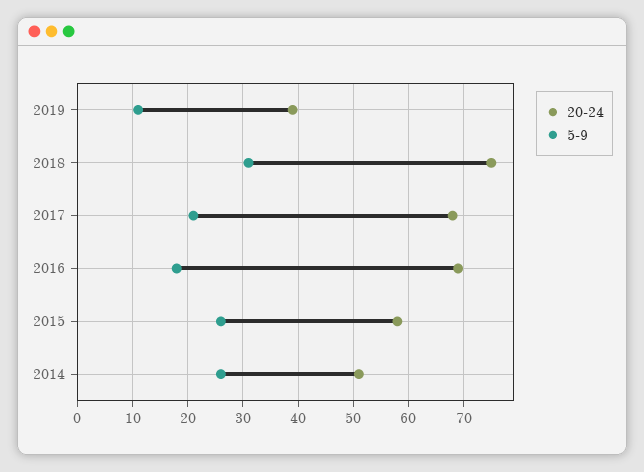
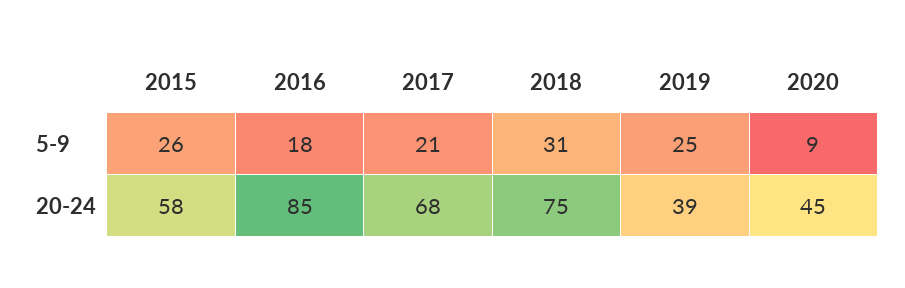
5-9, 2019: 10 -> 25
20-24, 2016: 70 -> 85
20-24, 2014: 50 -> none
5-9, 2014: 25 -> none
5-9, 2020: none -> 9
20-24, 2020: none -> 45

